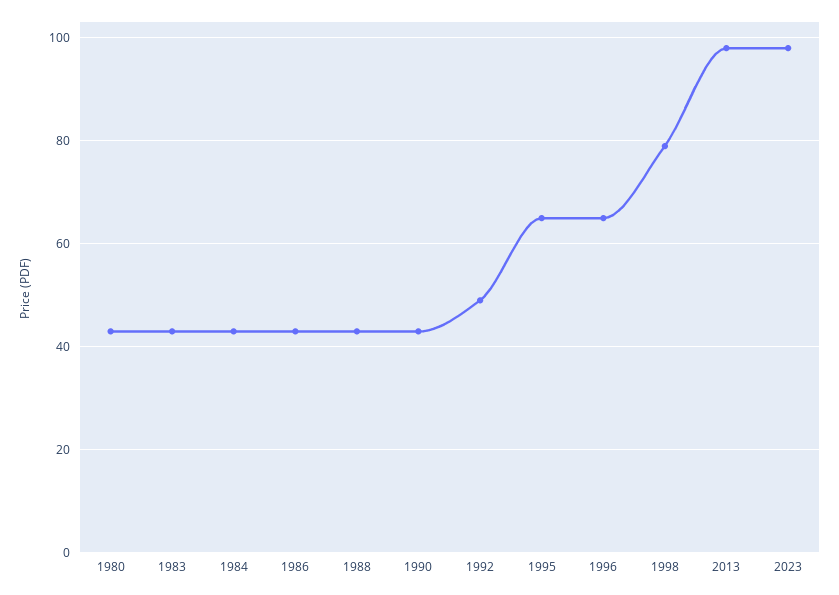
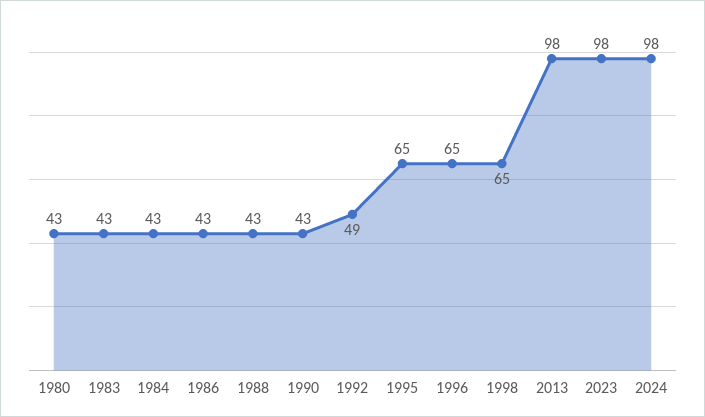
1998: 80 -> 65
2024: none -> 98

